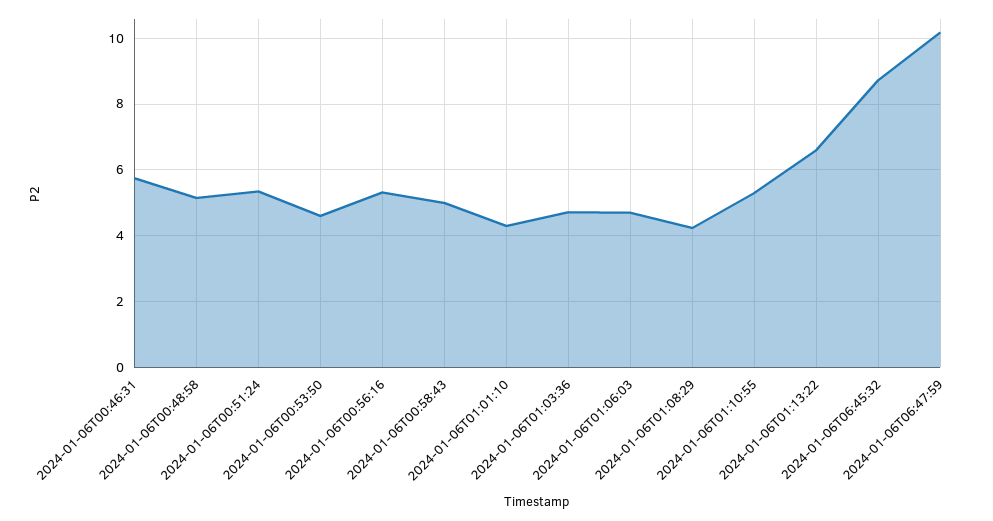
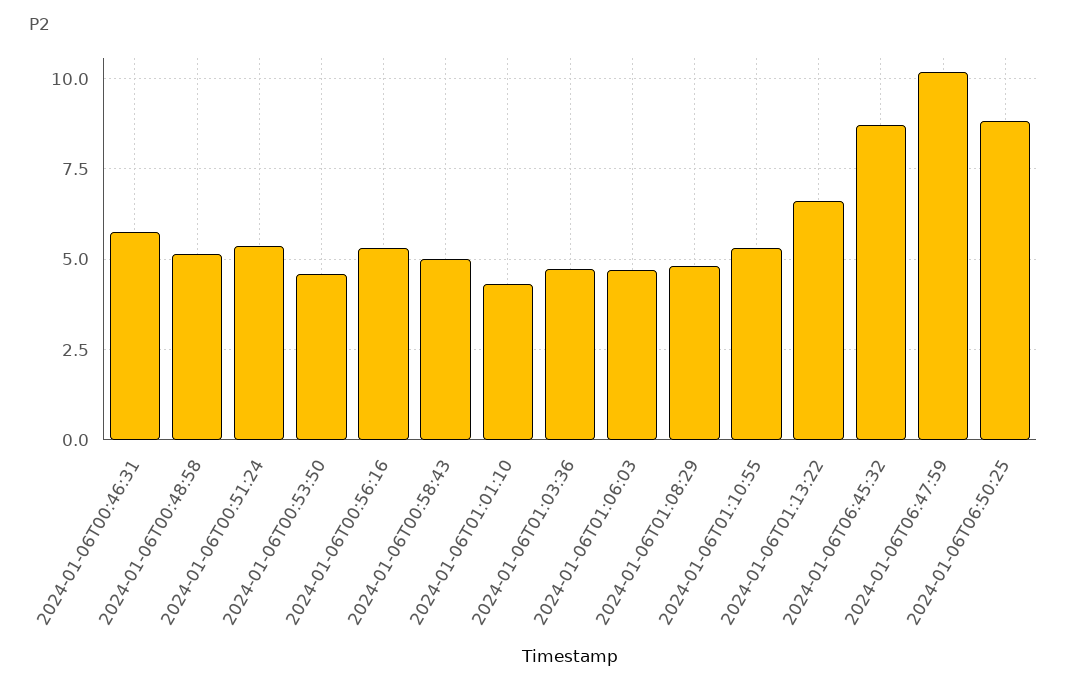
2024-01-06T01:08:29: 4.2 -> 4.75
2024-01-06T06:50:25: none -> 8.75

